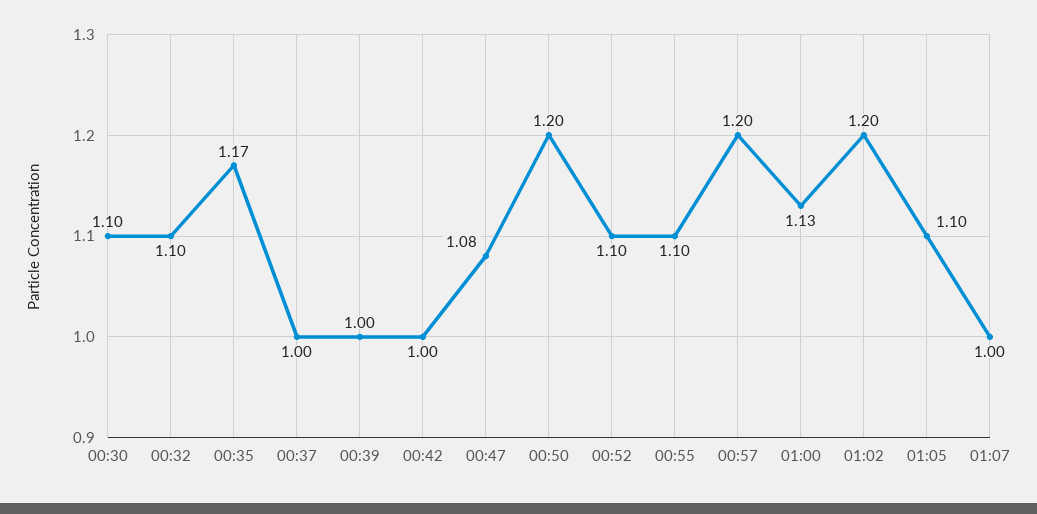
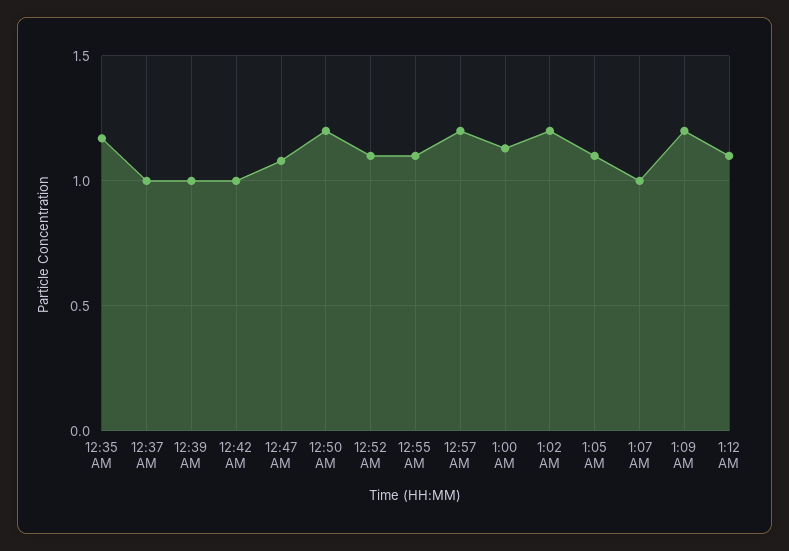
00:30: 1.1 -> none
00:32: 1.1 -> none
1:09 AM: none -> 1.2
1:12 AM: none -> 1.1

